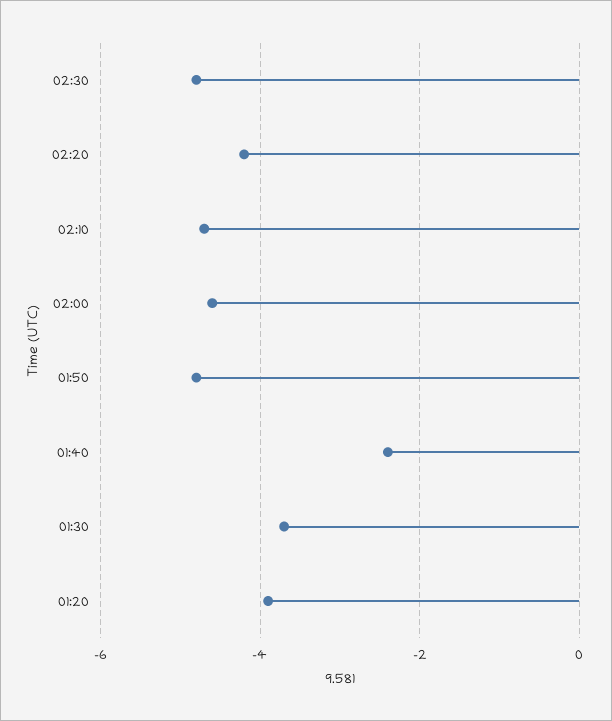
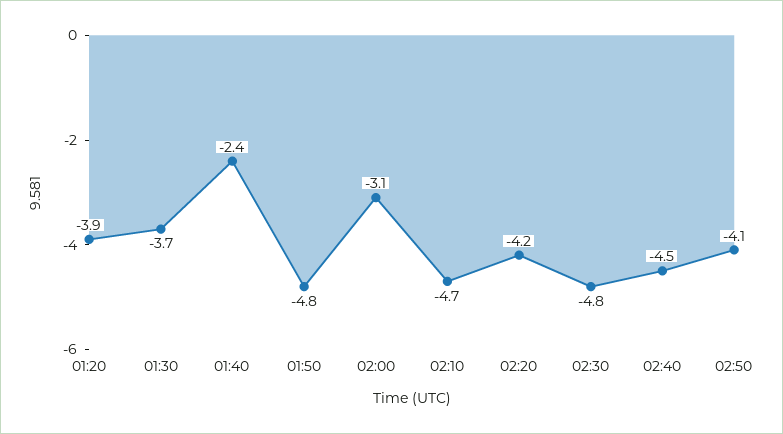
02:00: -4.5 -> -3.1
02:40: none -> -4.5
02:50: none -> -4.1

